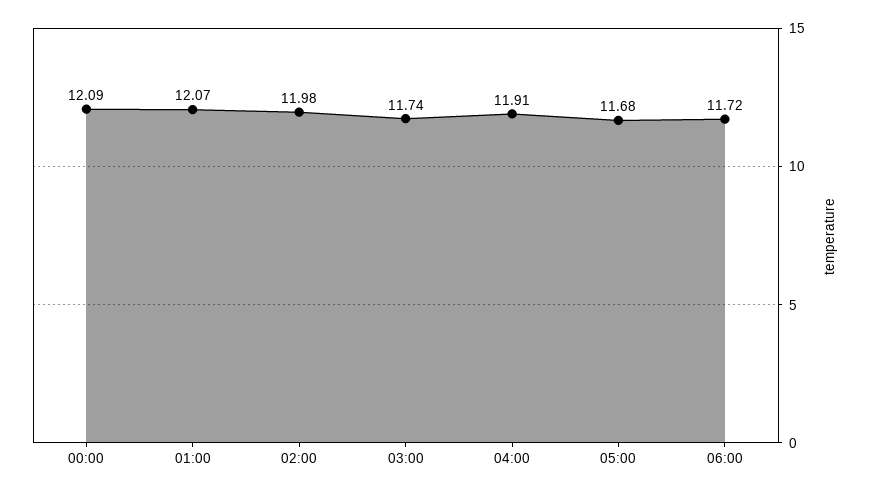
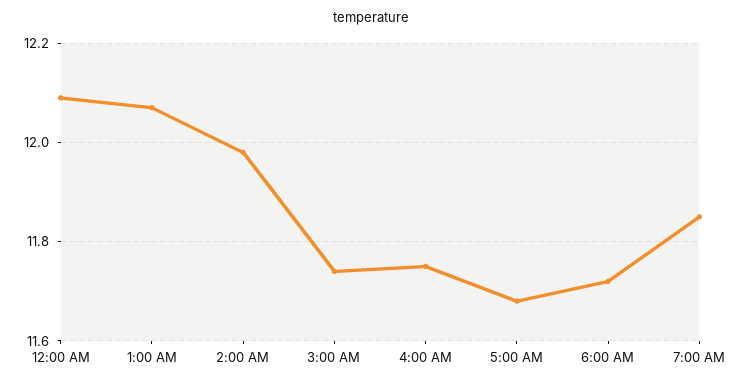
04:00: 11.91 -> 11.75
7:00 AM: none -> 11.85

